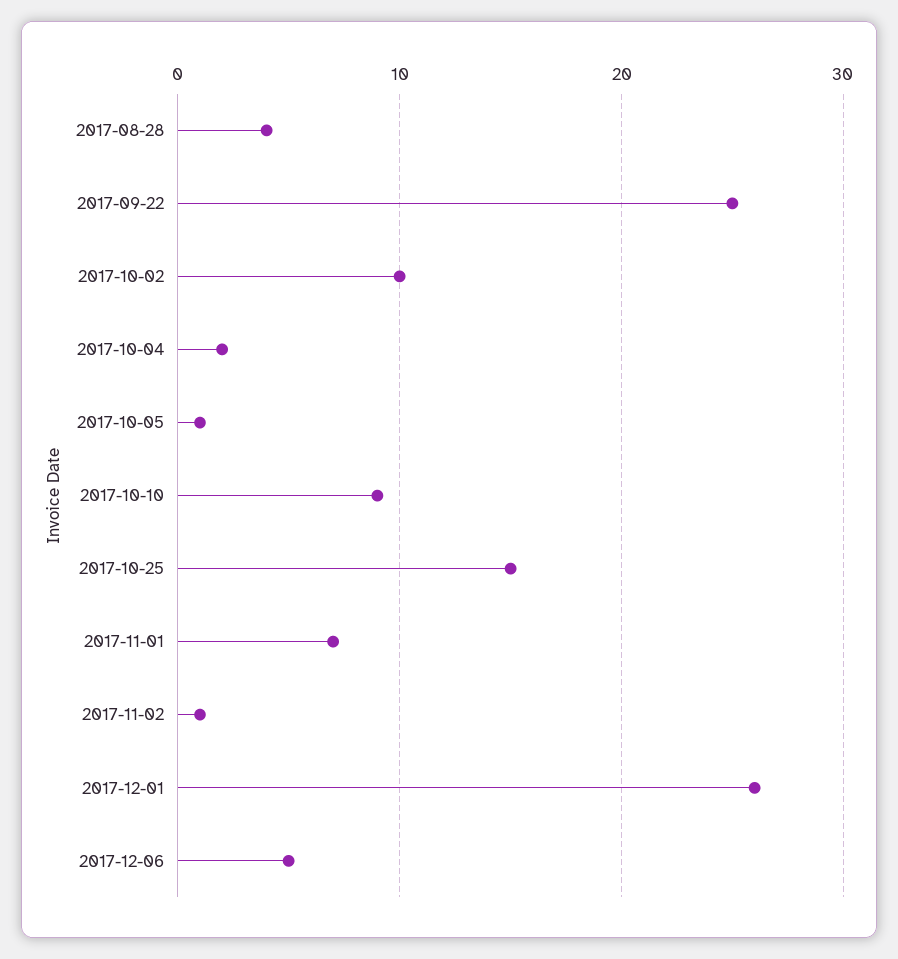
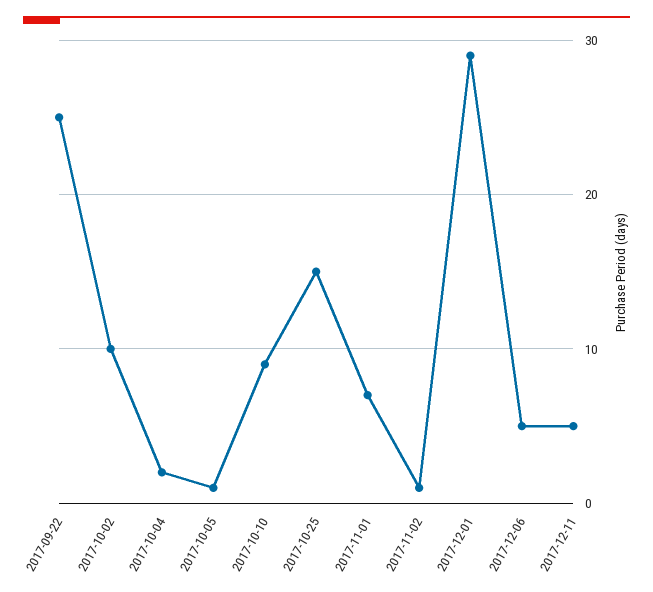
2017-08-28: 4 -> none
2017-12-01: 26 -> 29
2017-12-11: none -> 5

